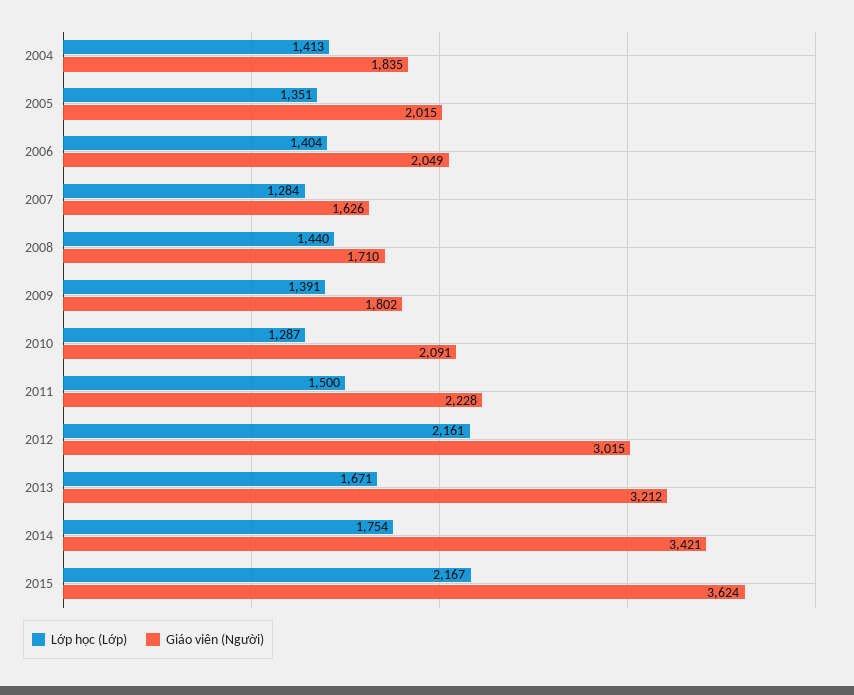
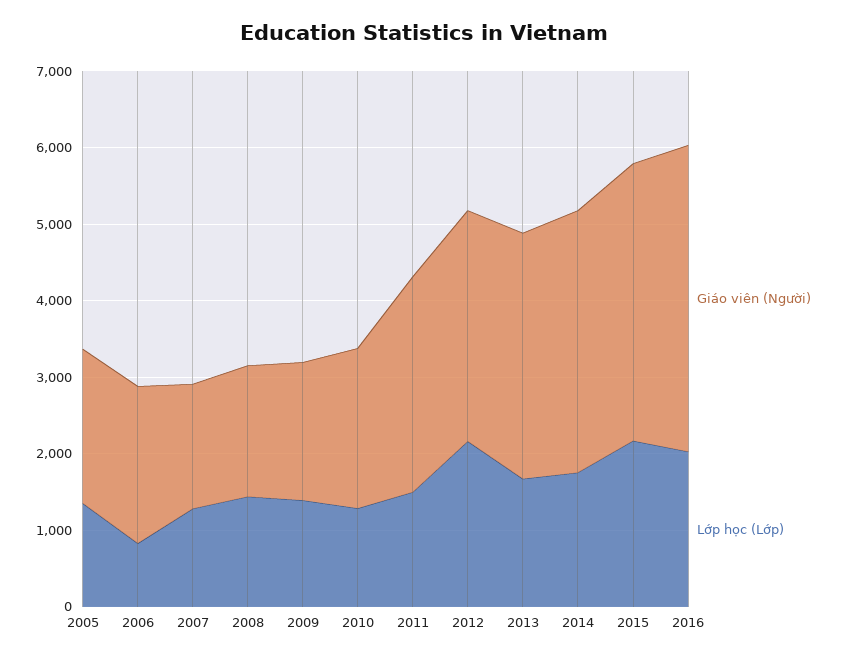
Lớp học (Lớp), 2004: 1413 -> none
Giáo viên (Người), 2004: 1835 -> none
Lớp học (Lớp), 2006: 1404 -> 800
Giáo viên (Người), 2011: 2228 -> 2800
Giáo viên (Người), 2016: none -> 4000
Lớp học (Lớp), 2016: none -> 2000

